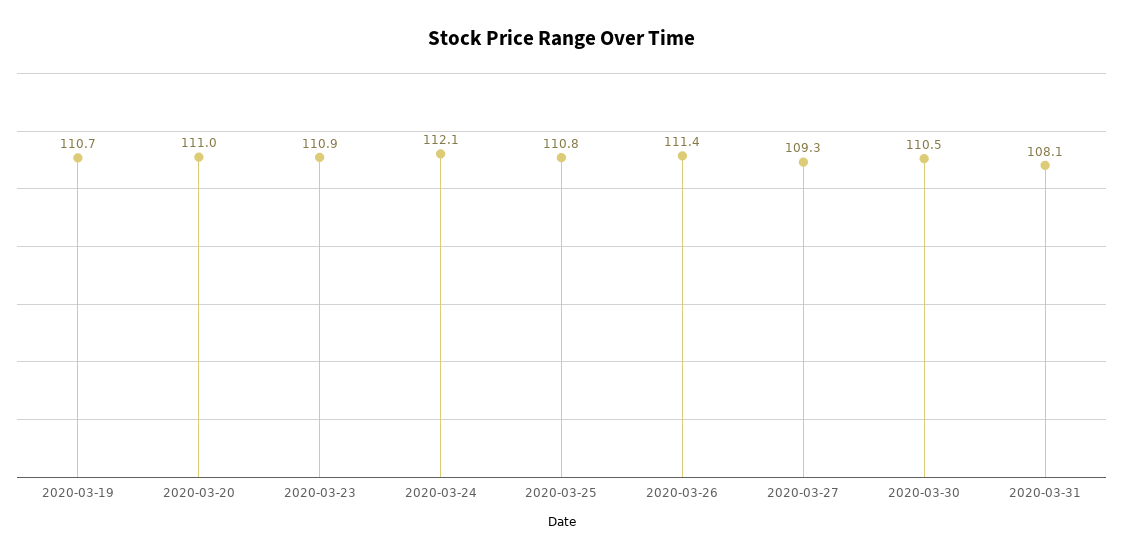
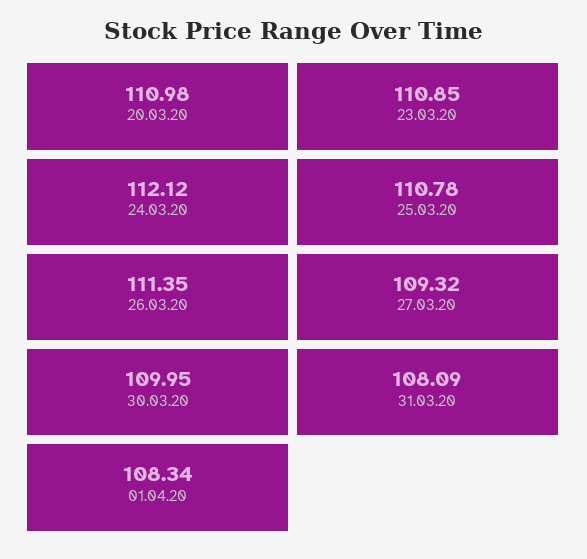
2020-03-19: 110.7 -> none
2020-03-30: 110.5 -> 109.95
01.04.20: none -> 108.34

